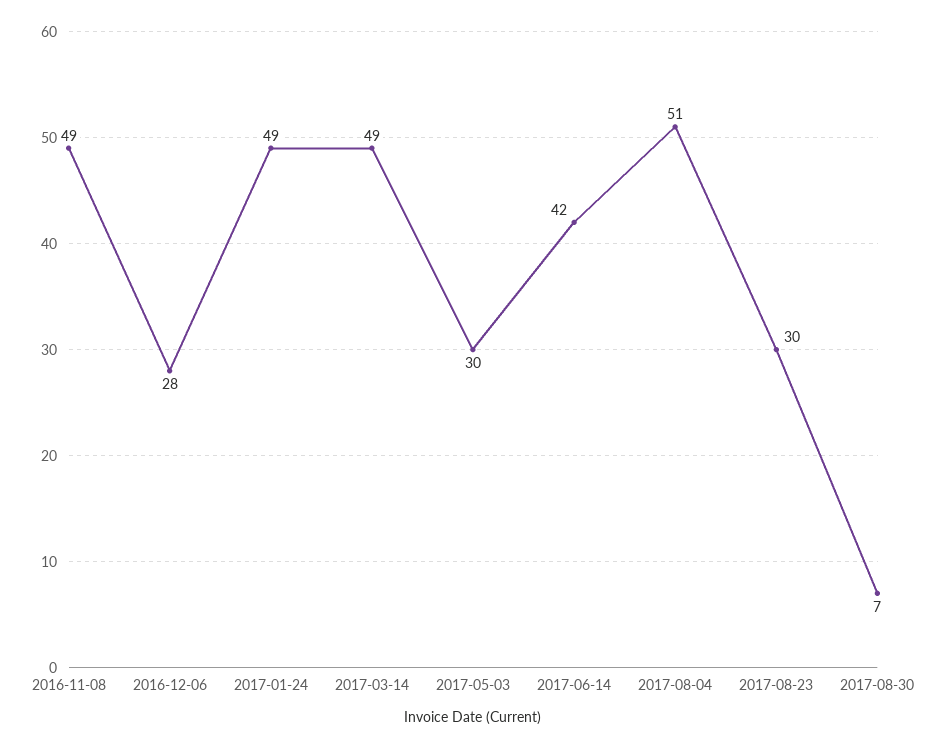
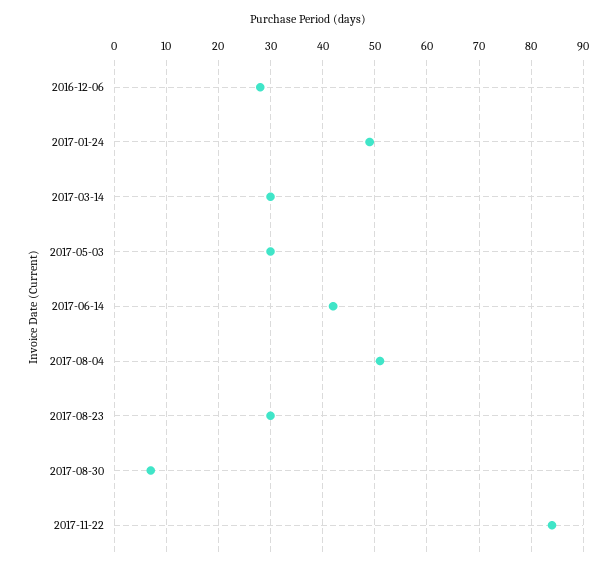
2016-11-08: 49 -> none
2017-03-14: 49 -> 30
2017-11-22: none -> 85

